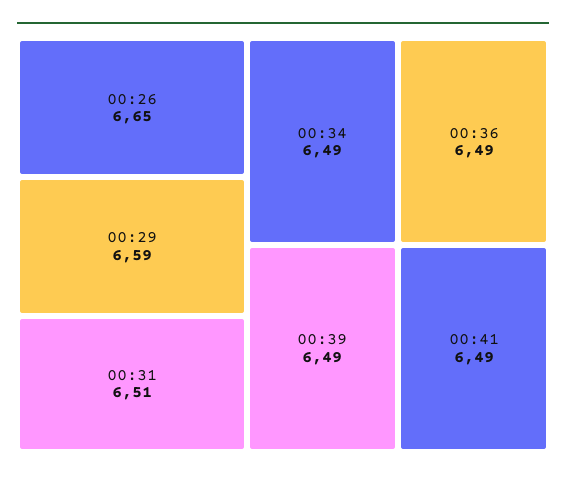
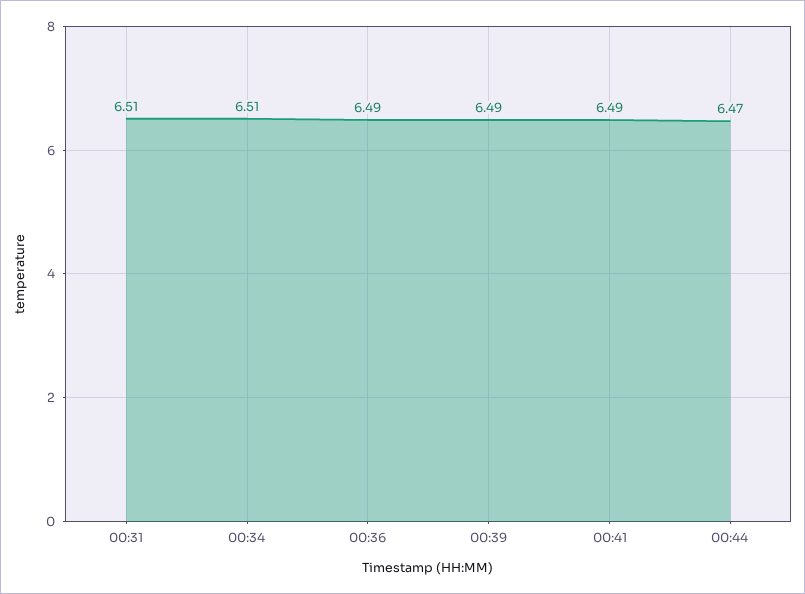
00:26: 6.65 -> none
00:29: 6.59 -> none
00:34: 6.49 -> 6.51
00:44: none -> 6.47

